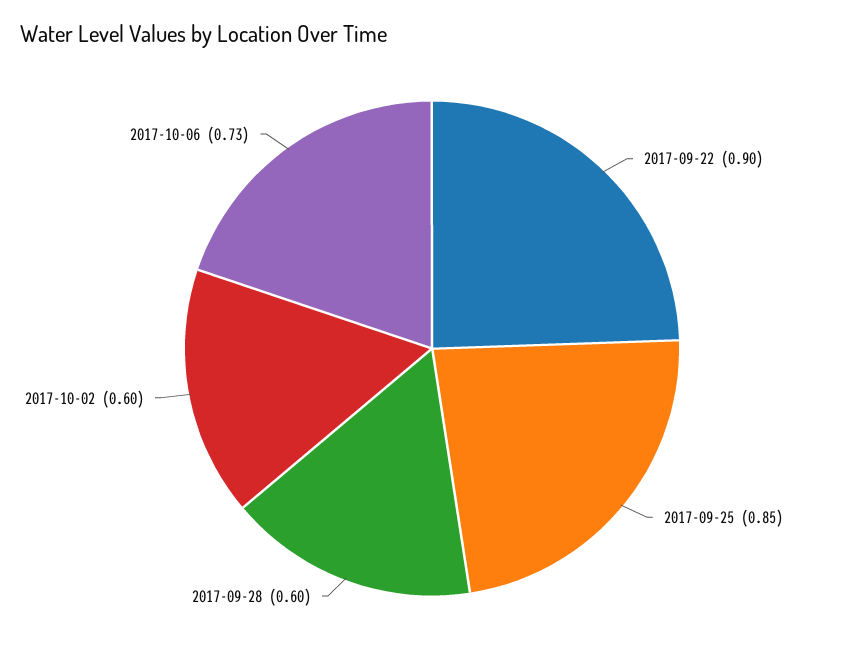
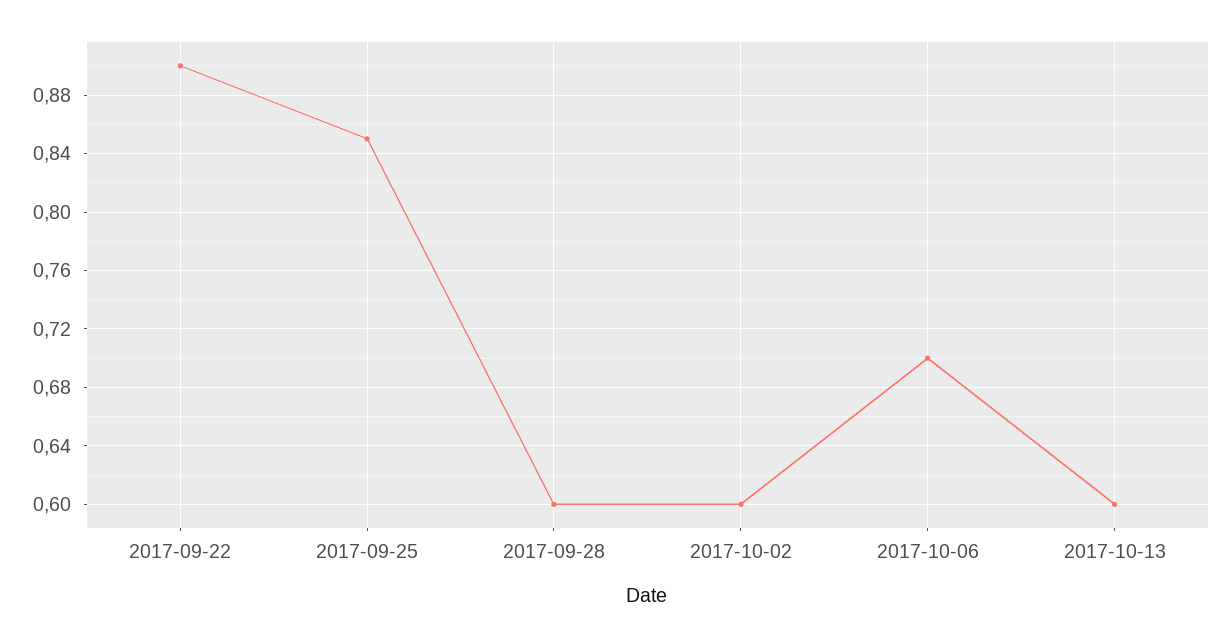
2017-10-06: 0.73 -> 0.7
2017-10-13: none -> 0.6

